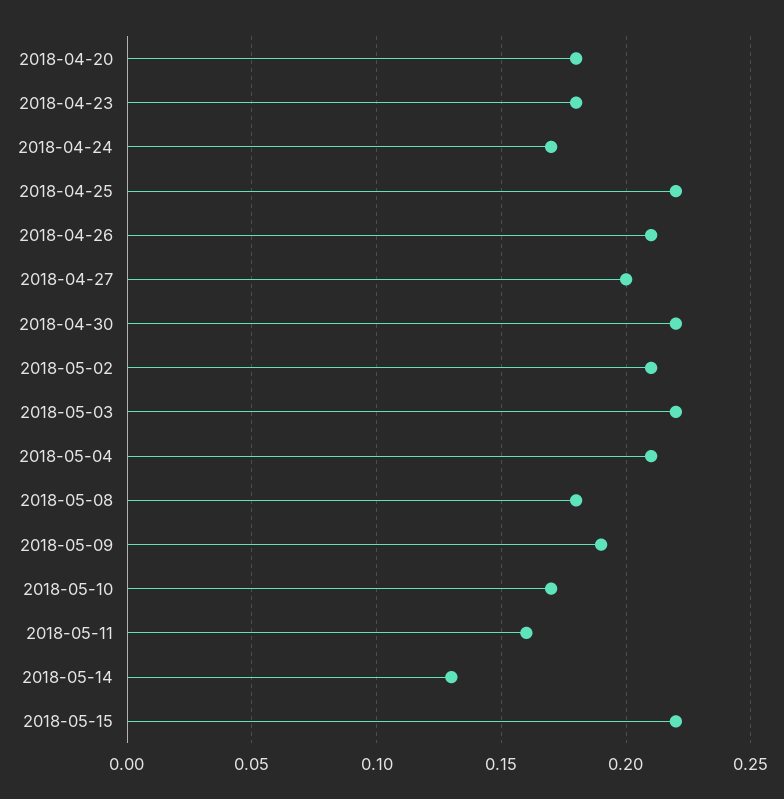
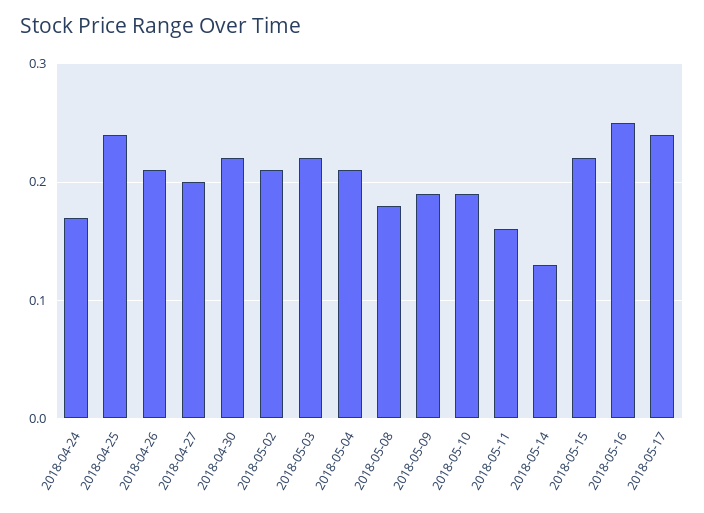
2018-04-20: 0.18 -> none
2018-04-23: 0.18 -> none
2018-04-25: 0.22 -> 0.24
2018-05-10: 0.17 -> 0.19
2018-05-16: none -> 0.25
2018-05-17: none -> 0.24

